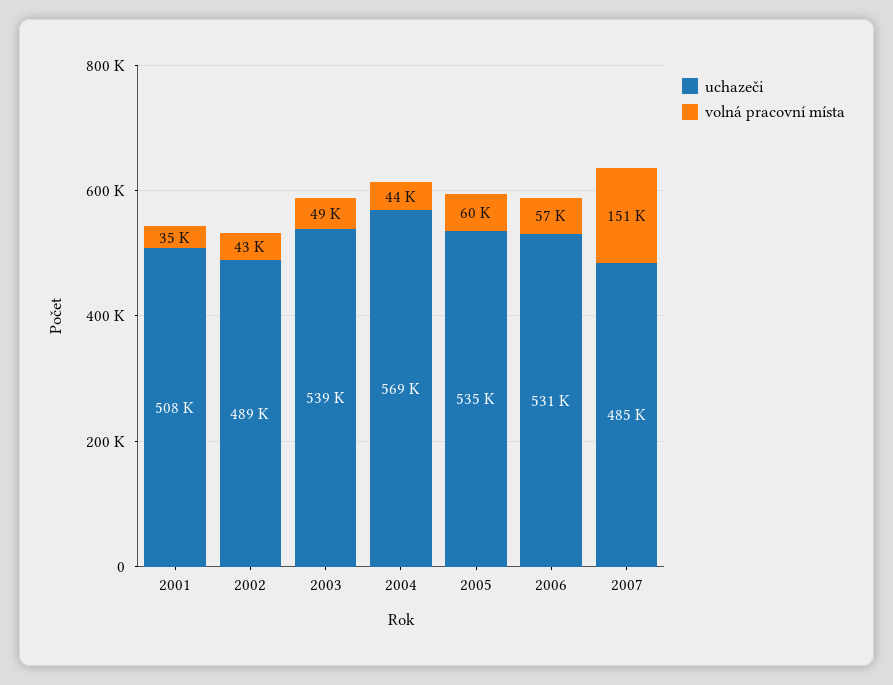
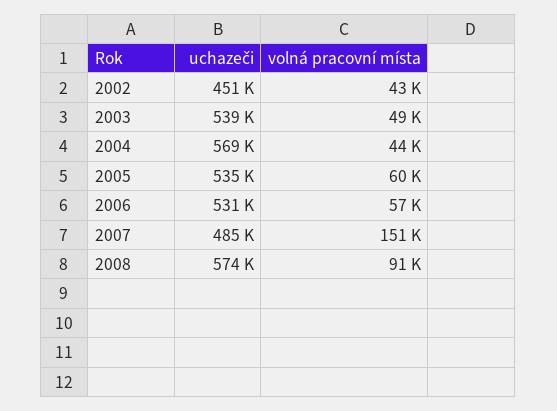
uchazeči, 2001: 508000 -> none
volná pracovní místa, 2001: 35000 -> none
uchazeči, 2002: 489000 -> 451000
uchazeči, 2008: none -> 574000
volná pracovní místa, 2008: none -> 91000

